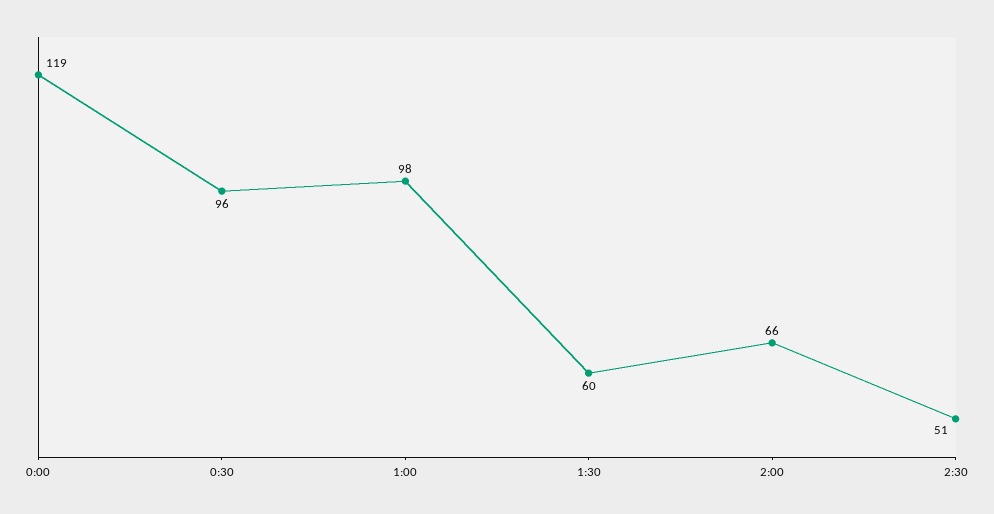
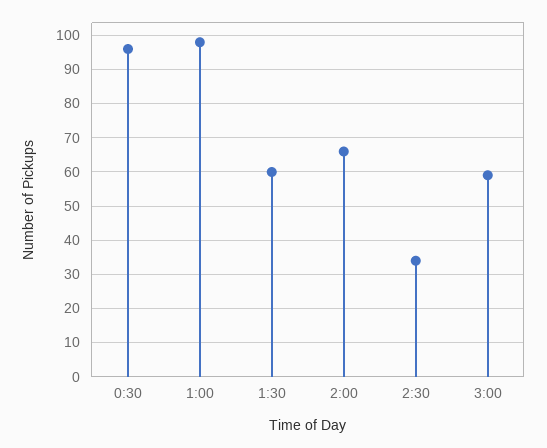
0:00: 119 -> none
2:30: 51 -> 35
3:00: none -> 60

